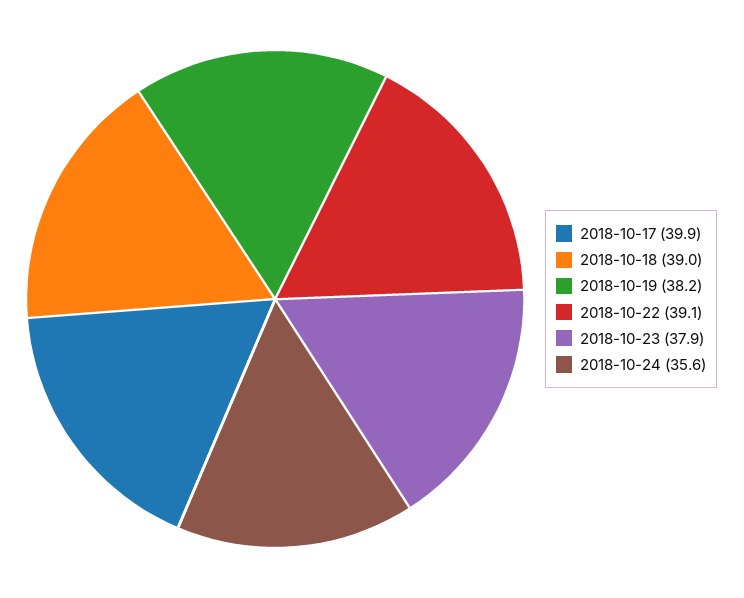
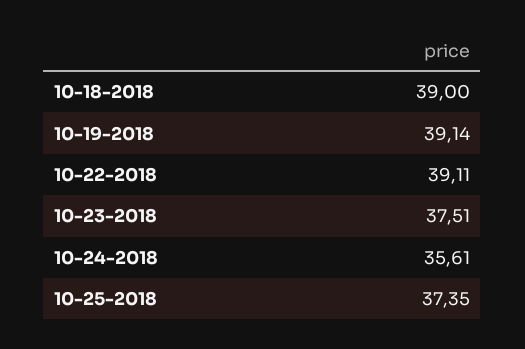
2018-10-17: 39.9 -> none
2018-10-19: 38.2 -> 39.14
2018-10-23: 37.9 -> 37.51
10-25-2018: none -> 37.35

